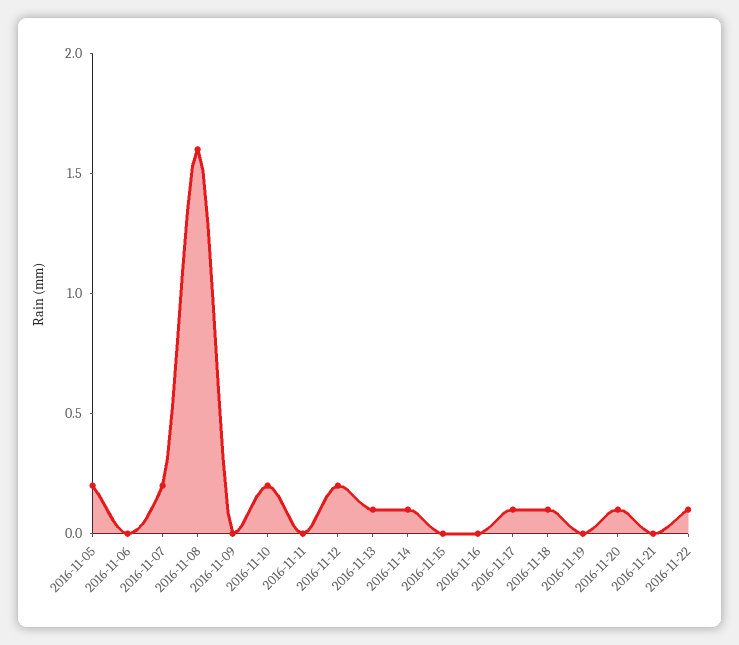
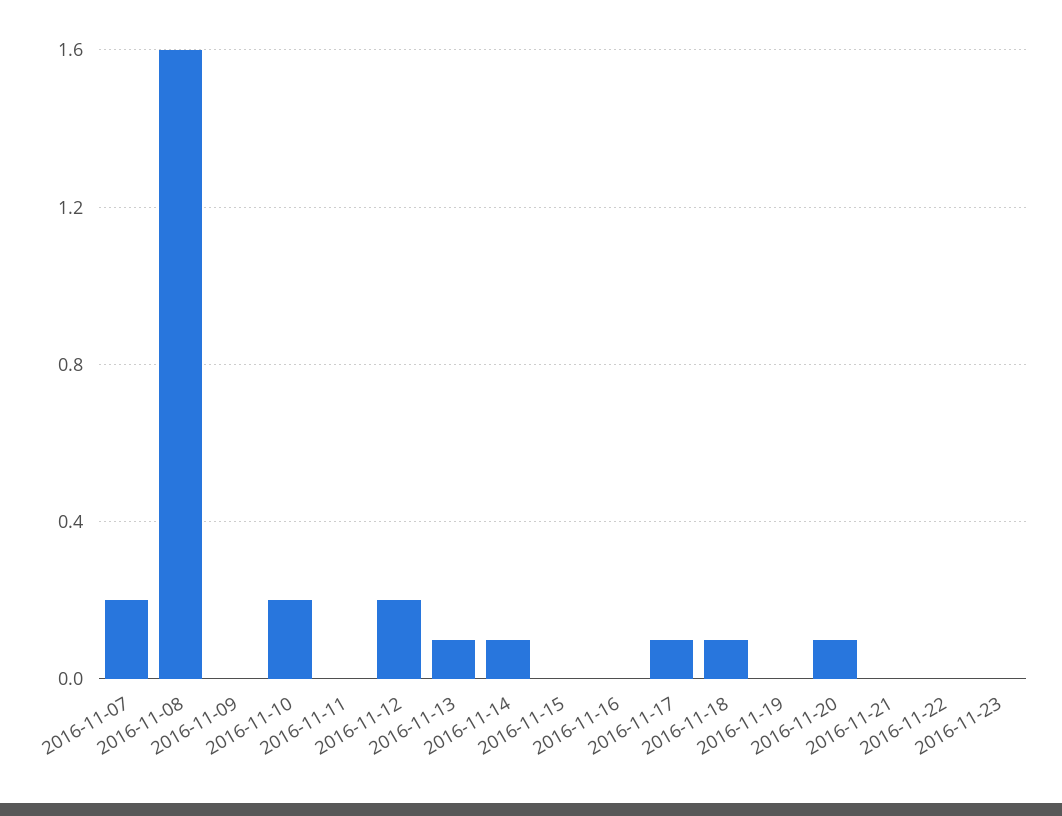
2016-11-05: 0.2 -> none
2016-11-06: 0 -> none
2016-11-22: 0.1 -> 0
2016-11-23: none -> 0

